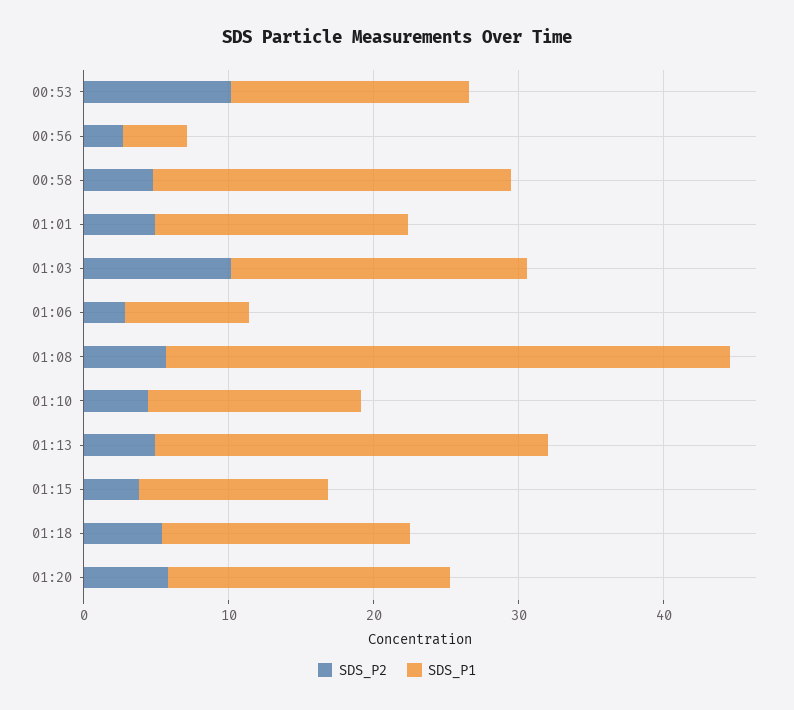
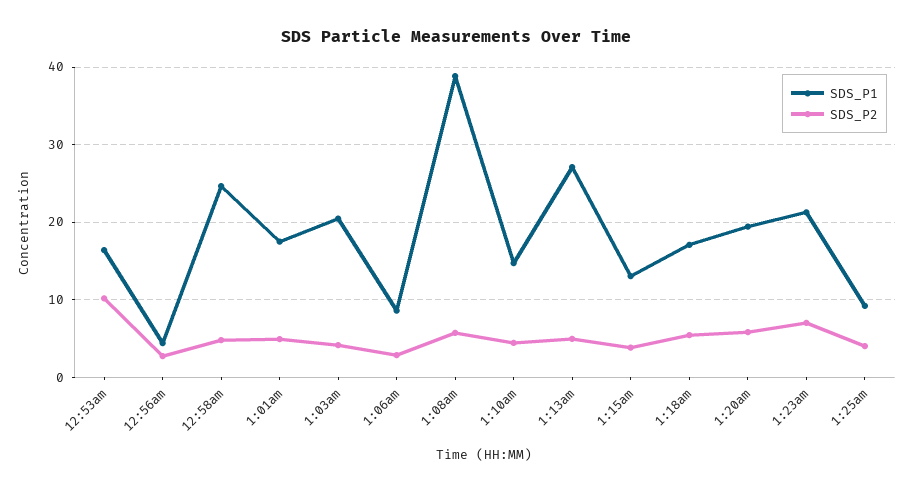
SDS_P2, 01:03: 10 -> 4
SDS_P1, 1:23am: none -> 21
SDS_P2, 1:23am: none -> 7
SDS_P1, 1:25am: none -> 9
SDS_P2, 1:25am: none -> 4

